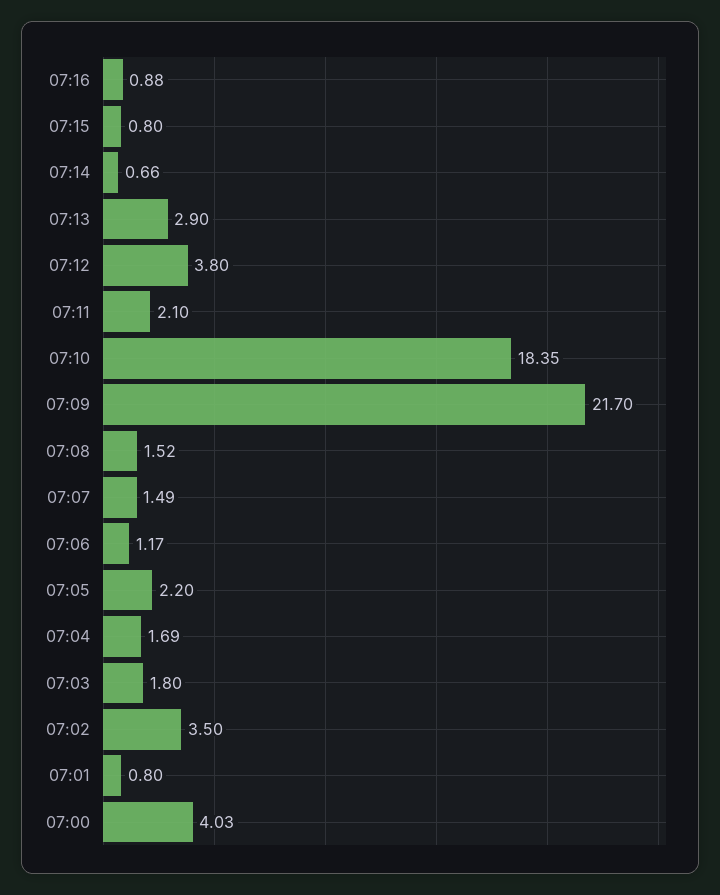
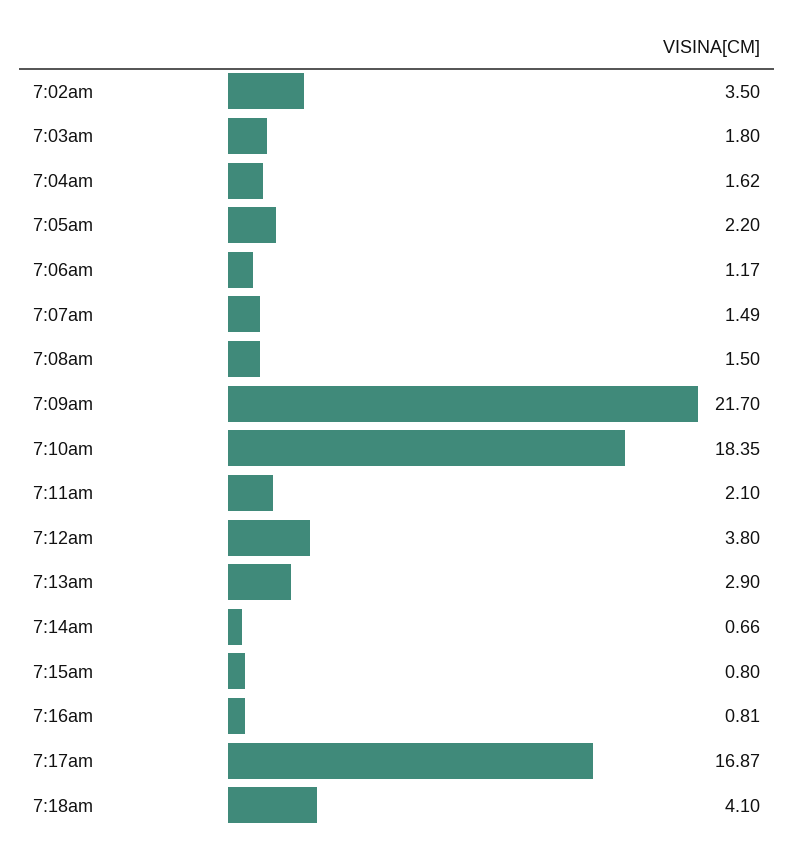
07:16: 0.88 -> 0.81
07:08: 1.52 -> 1.5
07:04: 1.69 -> 1.62
07:01: 0.8 -> none
07:00: 4.03 -> none
7:17am: none -> 16.87
7:18am: none -> 4.1

